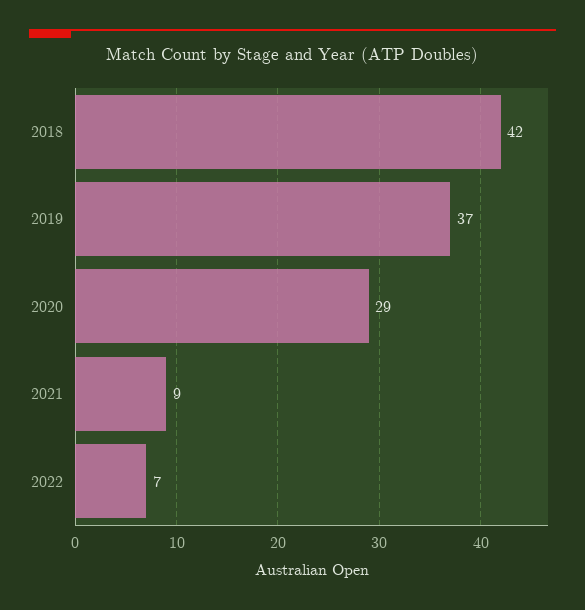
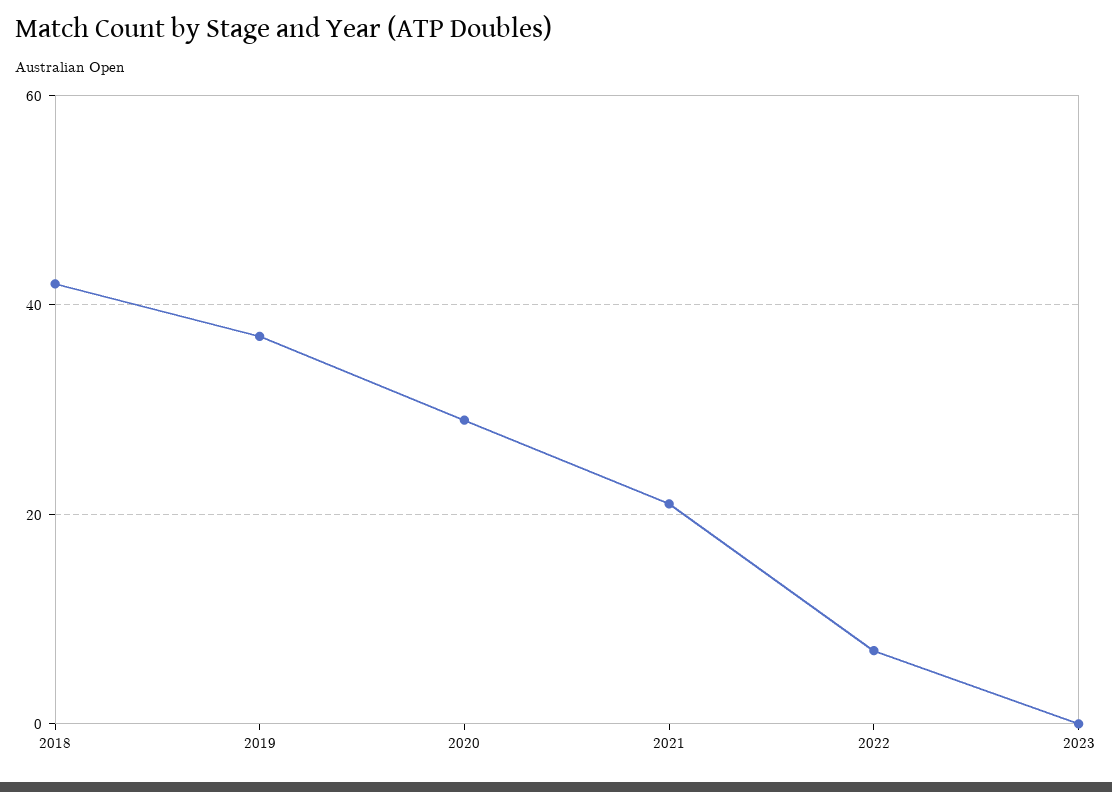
2021: 9 -> 20
2023: none -> 0

